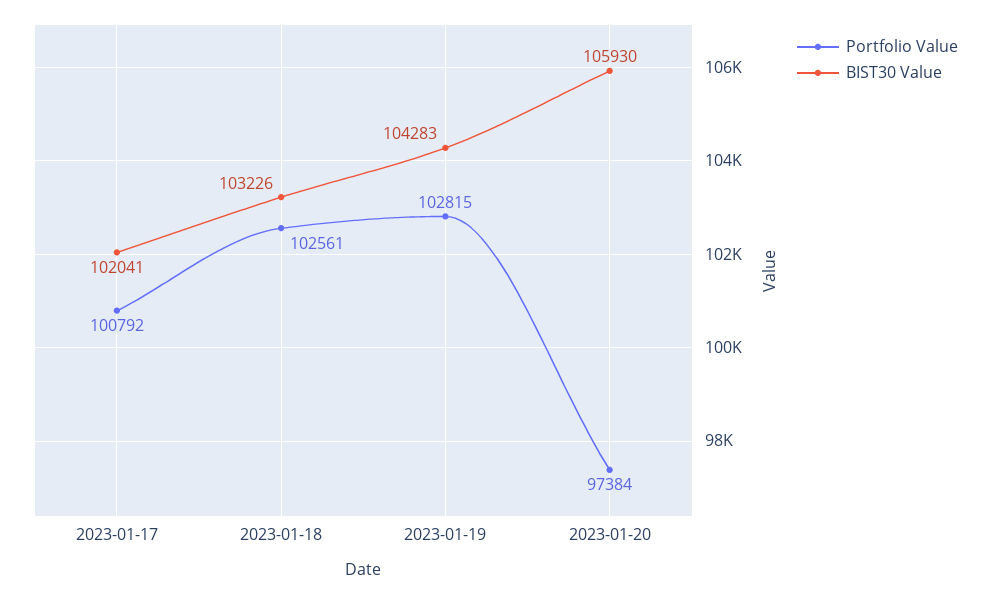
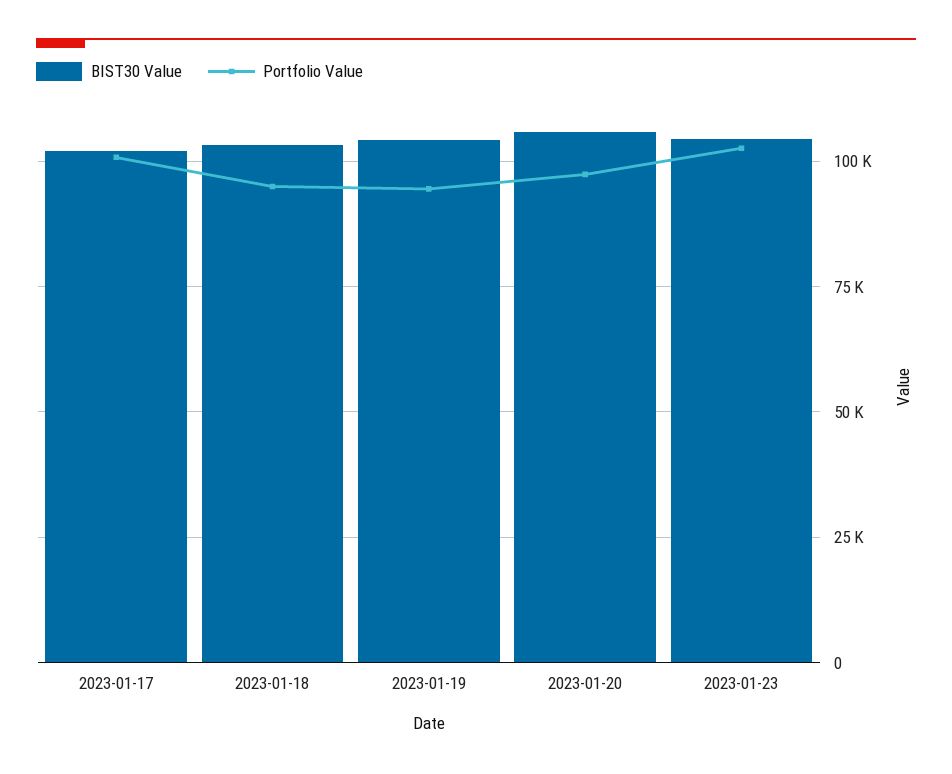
Portfolio Value, 2023-01-18: 102561 -> 95000
Portfolio Value, 2023-01-19: 102815 -> 95000
BIST30 Value, 2023-01-23: none -> 105000
Portfolio Value, 2023-01-23: none -> 102500

